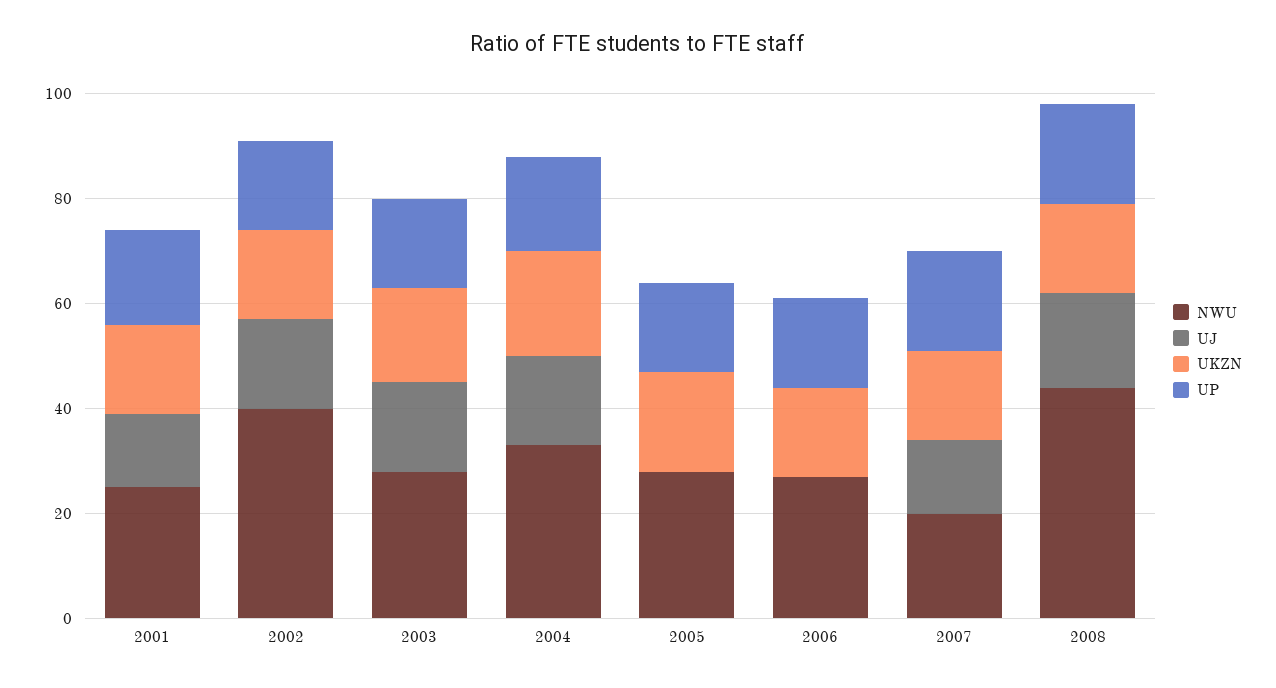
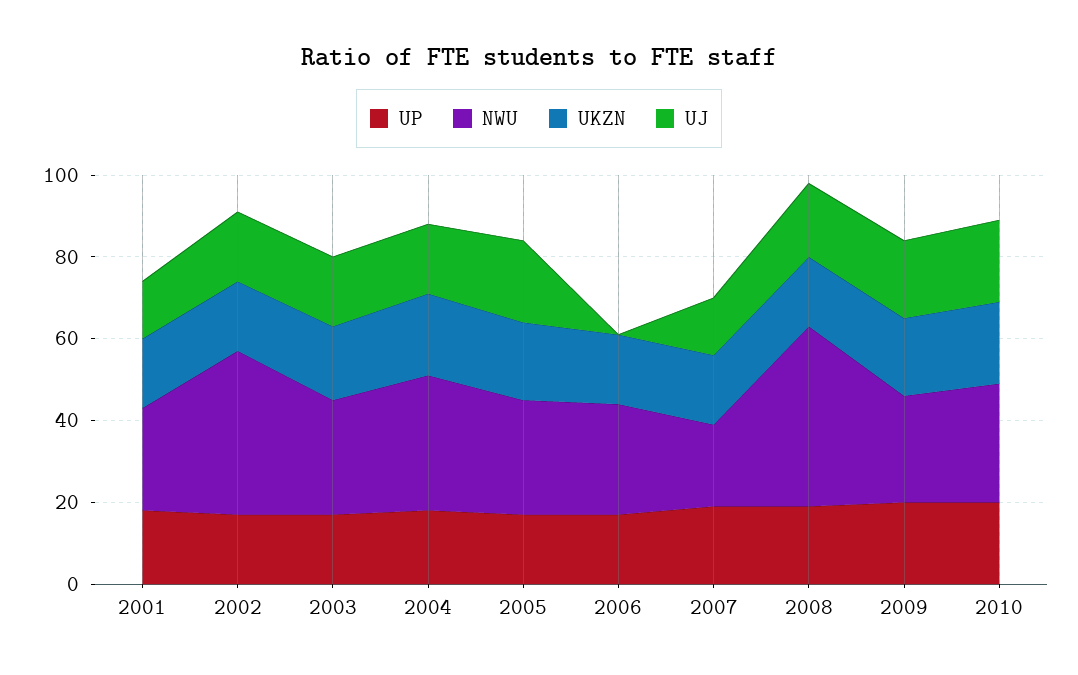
UJ, 2005: 0 -> 20
UP, 2009: none -> 20
NWU, 2009: none -> 25
UKZN, 2009: none -> 20
UJ, 2009: none -> 20
UP, 2010: none -> 20
NWU, 2010: none -> 30
UKZN, 2010: none -> 20
UJ, 2010: none -> 20

